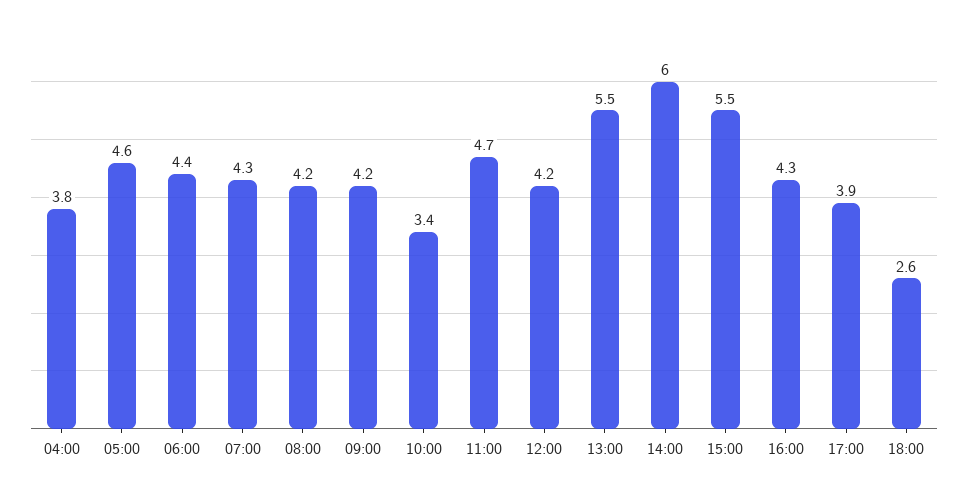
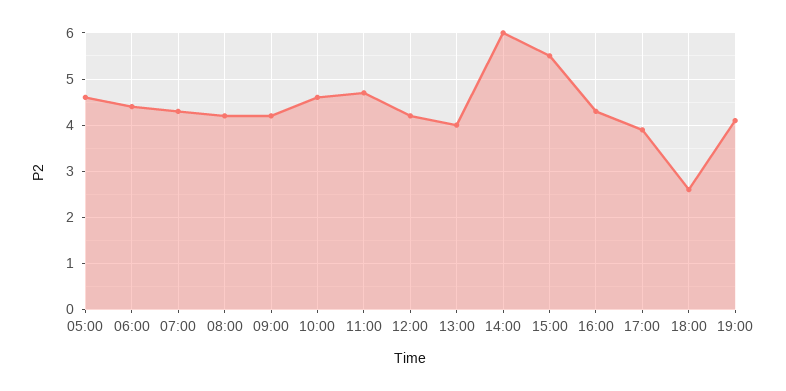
04:00: 3.8 -> none
10:00: 3.4 -> 4.5
13:00: 5.5 -> 4
19:00: none -> 4

